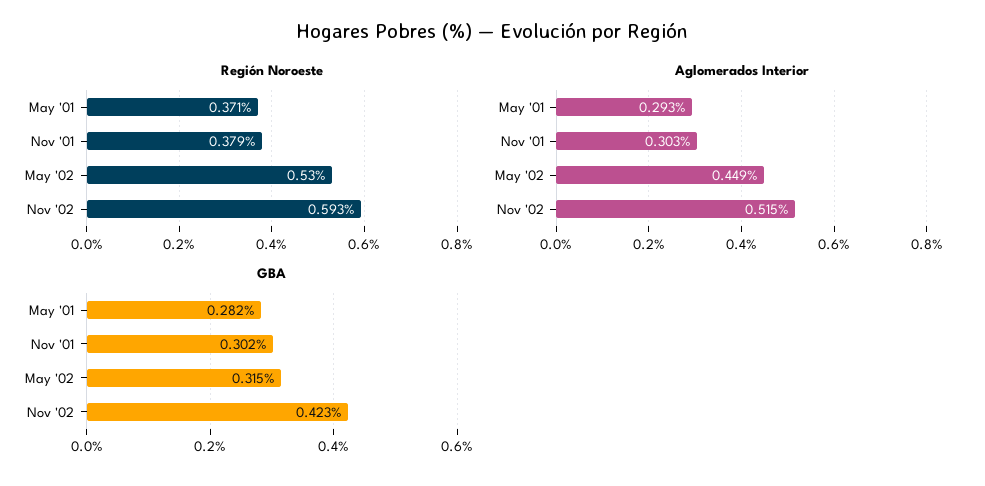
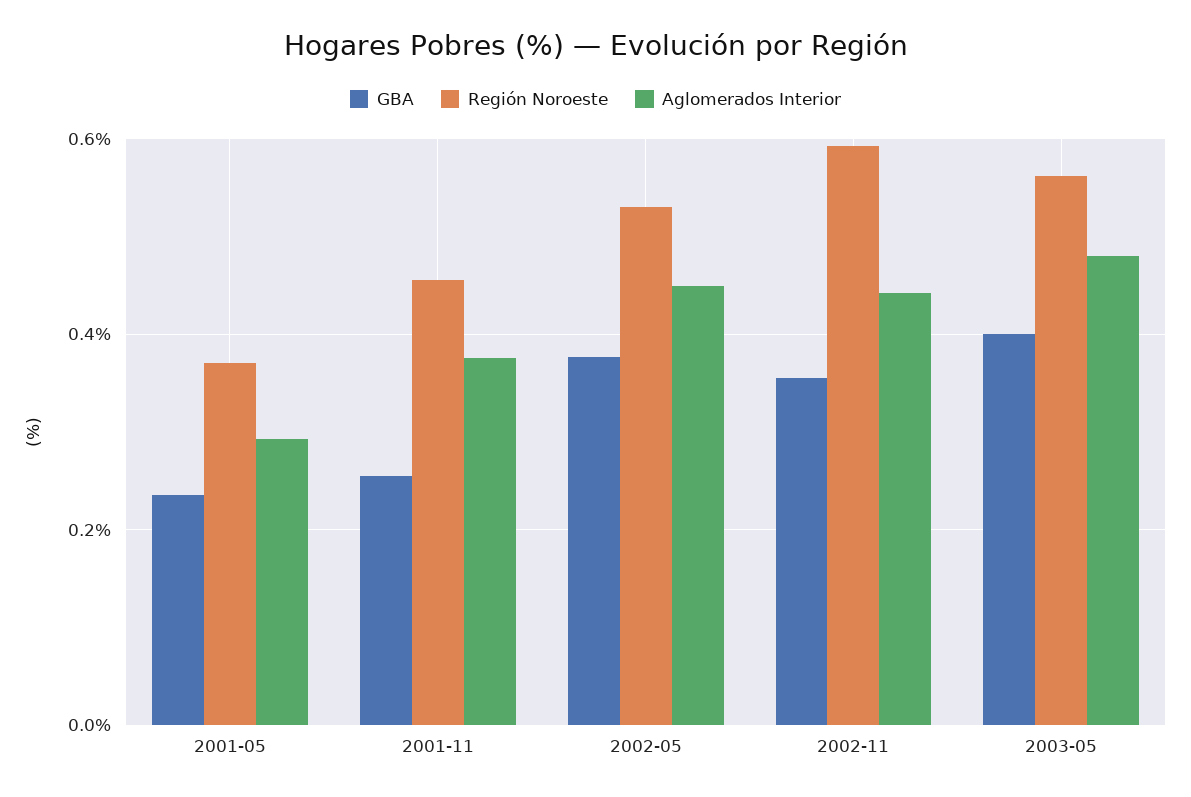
Región Noroeste, Nov '01: 0.379 -> 0.46
Aglomerados Interior, Nov '01: 0.303 -> 0.38
Aglomerados Interior, Nov '02: 0.515 -> 0.44
GBA, May '01: 0.282 -> 0.24
GBA, Nov '01: 0.302 -> 0.26
GBA, May '02: 0.315 -> 0.38
GBA, Nov '02: 0.423 -> 0.36
GBA, 2003-05: none -> 0.4
Región Noroeste, 2003-05: none -> 0.56
Aglomerados Interior, 2003-05: none -> 0.48

